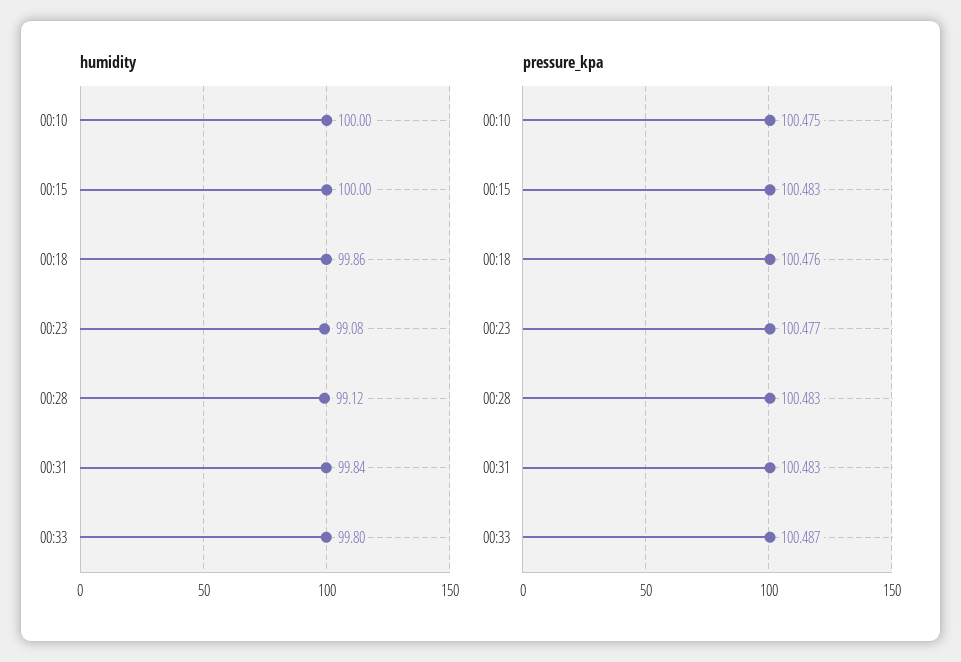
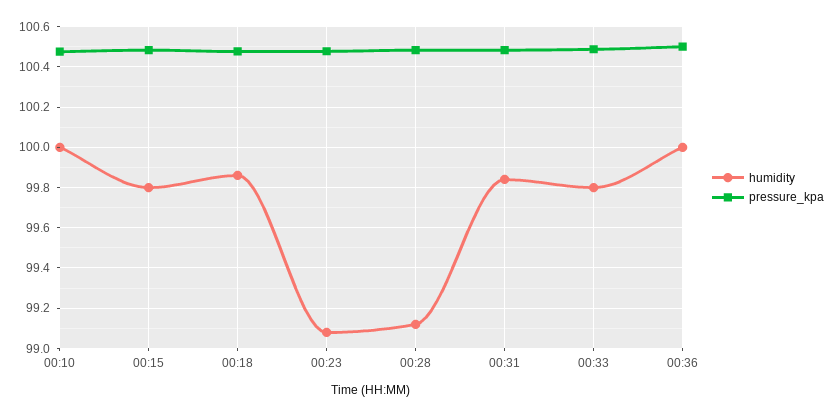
humidity, 00:15: 100 -> 99.8
humidity, 00:36: none -> 100
pressure_kpa, 00:36: none -> 100.5

